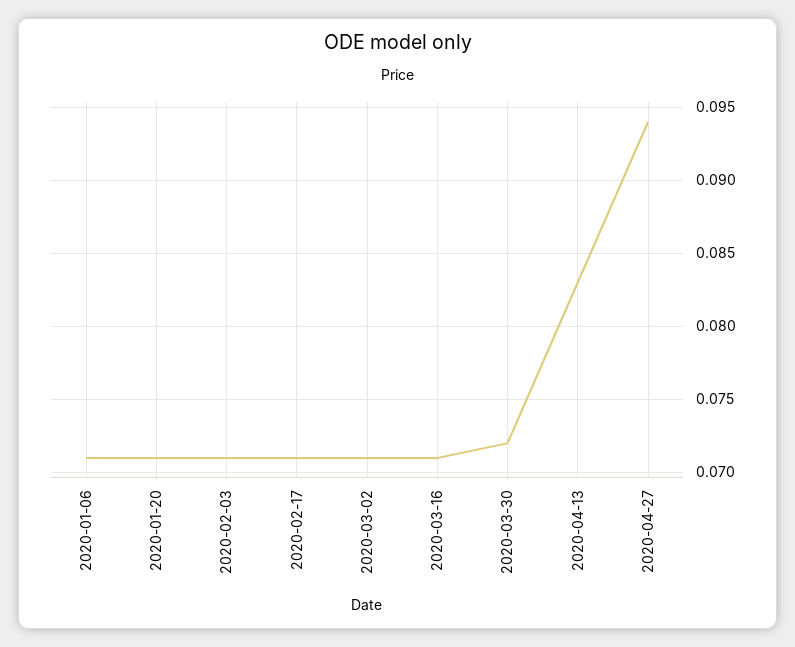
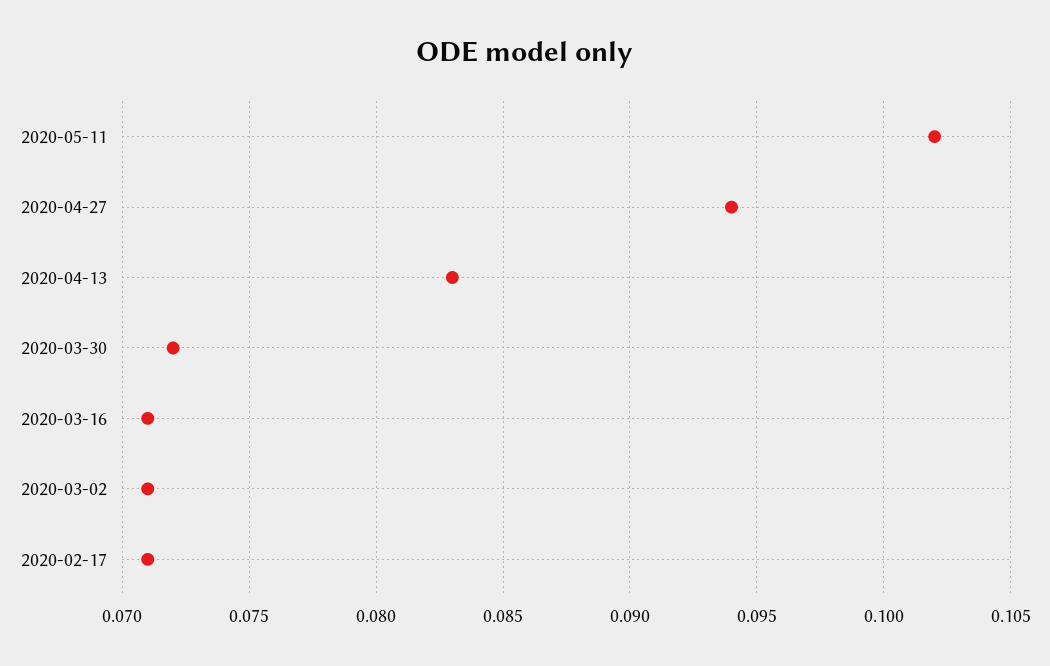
2020-01-06: 0.071 -> none
2020-01-20: 0.071 -> none
2020-02-03: 0.071 -> none
2020-05-11: none -> 0.102

